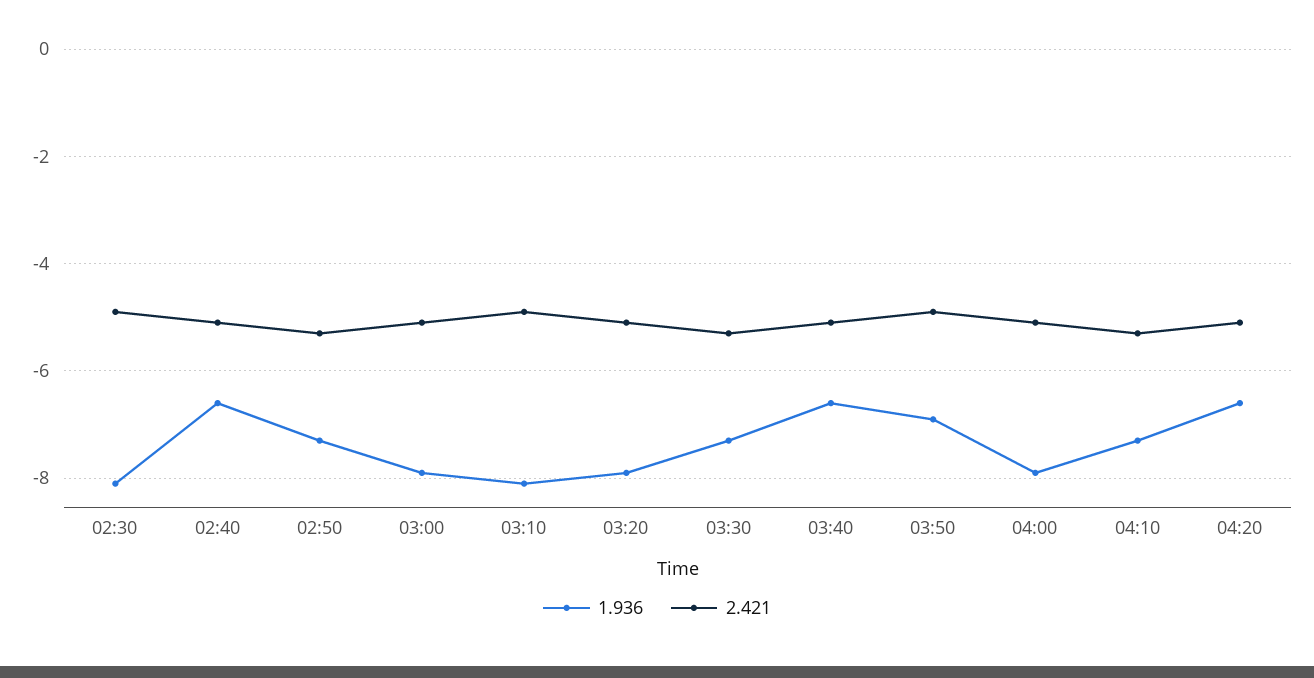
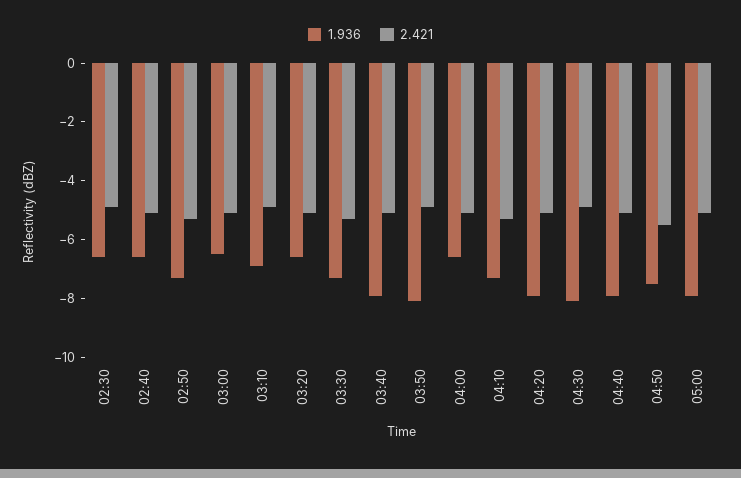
1.936, 02:30: -8 -> -6.5
1.936, 03:00: -8 -> -6.5
1.936, 03:10: -8 -> -7
1.936, 03:20: -8 -> -6.5
1.936, 03:40: -6.5 -> -8
1.936, 03:50: -7 -> -8
1.936, 04:00: -8 -> -6.5
1.936, 04:20: -6.5 -> -8
1.936, 04:30: none -> -8
2.421, 04:30: none -> -5
1.936, 04:40: none -> -8
2.421, 04:40: none -> -5
1.936, 04:50: none -> -7.5
2.421, 04:50: none -> -5.5
1.936, 05:00: none -> -8
2.421, 05:00: none -> -5

